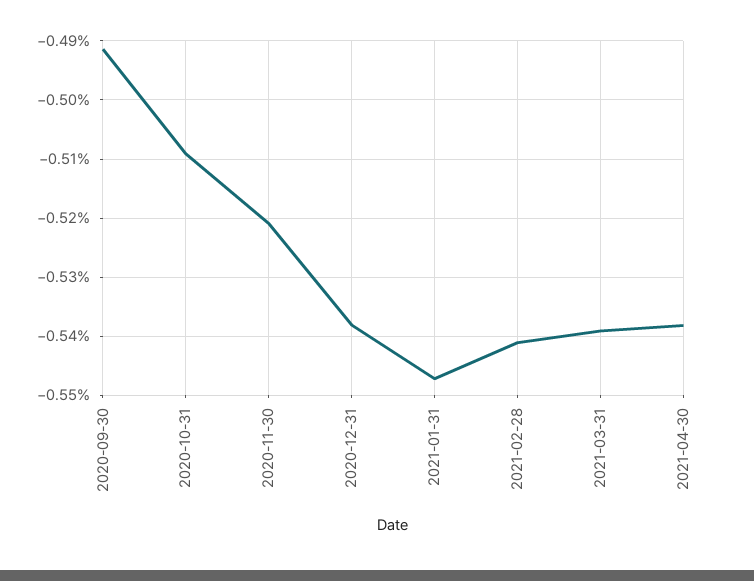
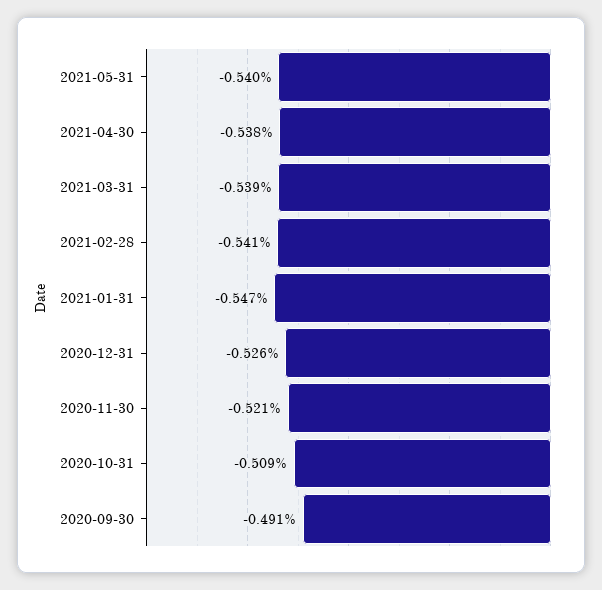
2020-12-31: -0.538 -> -0.526
2021-05-31: none -> -0.54

